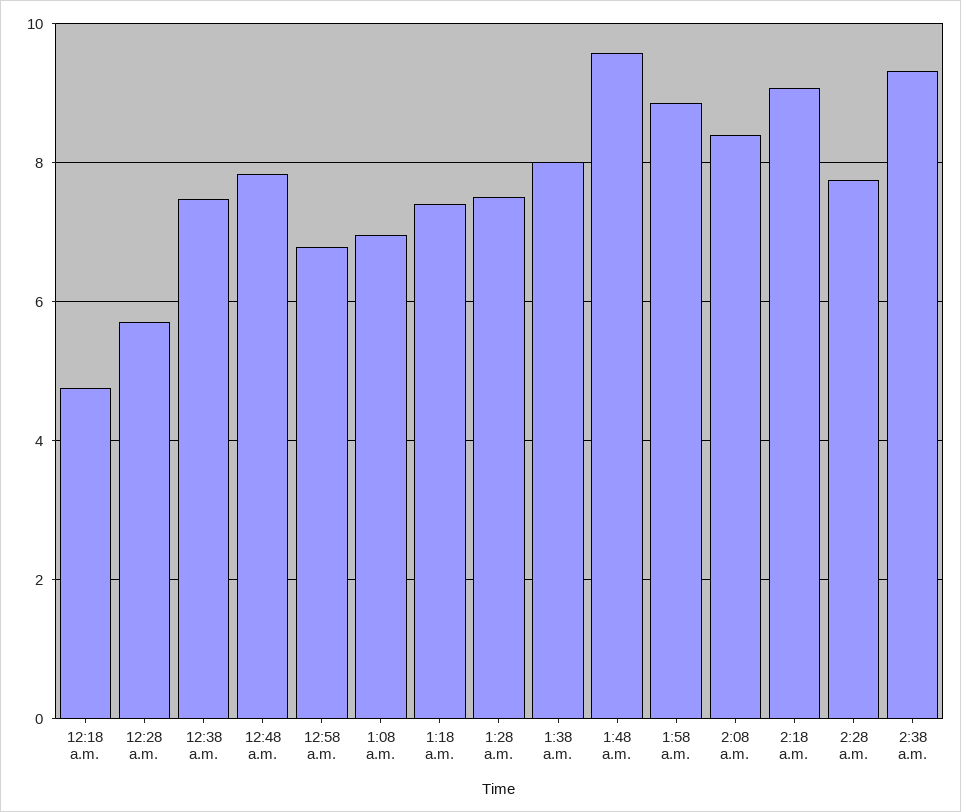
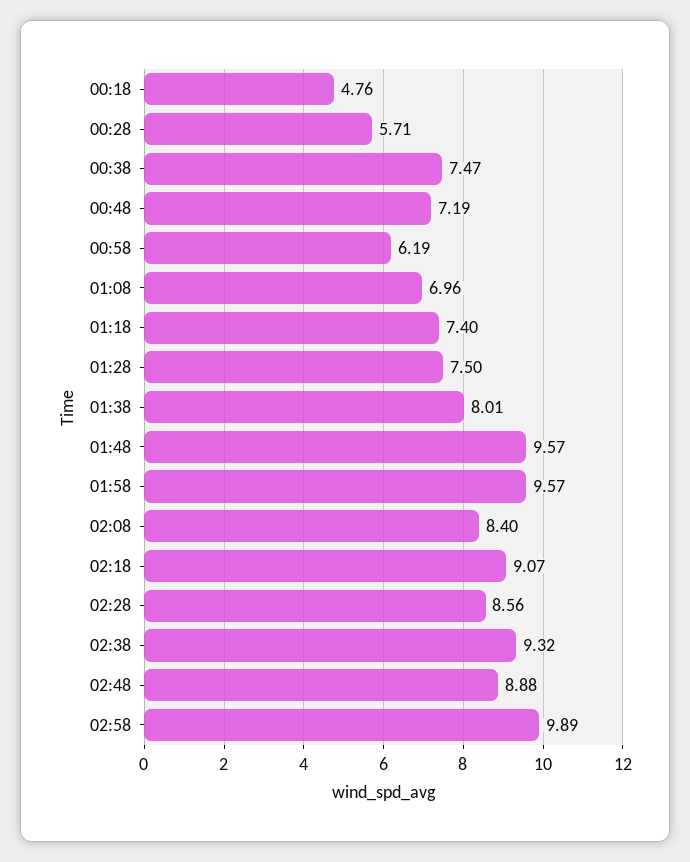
12:48 a.m.: 7.8 -> 7.19
12:58 a.m.: 6.8 -> 6.19
1:58 a.m.: 8.8 -> 9.57
2:28 a.m.: 7.8 -> 8.56
02:48: none -> 8.88
02:58: none -> 9.89

